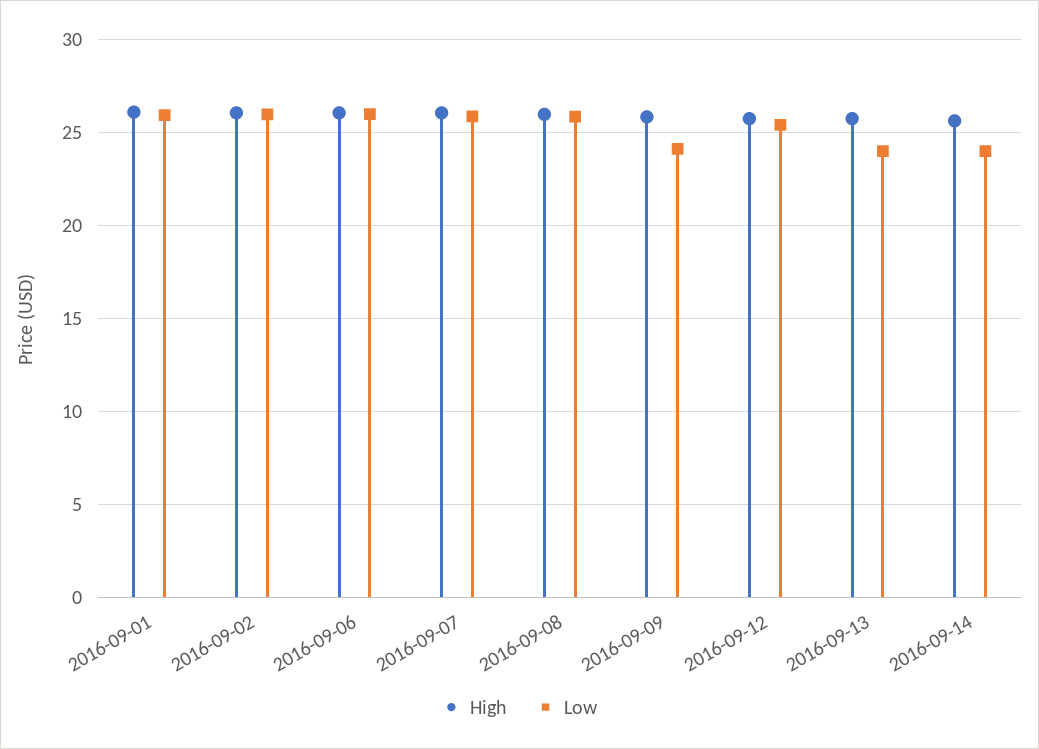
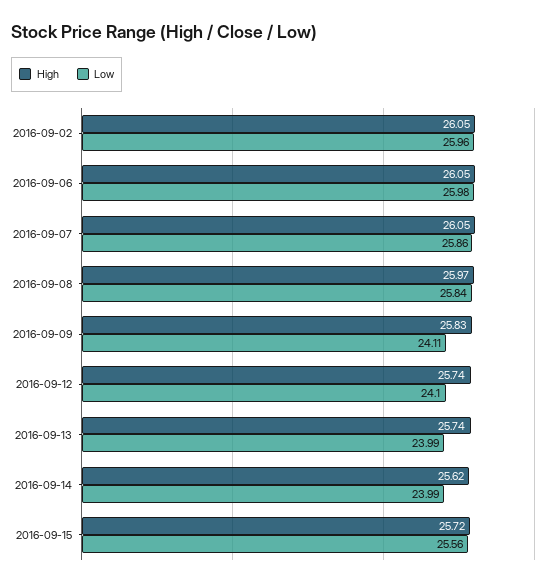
High, 2016-09-01: 26 -> none
Low, 2016-09-01: 26 -> none
Low, 2016-09-12: 25.5 -> 24.1
High, 2016-09-15: none -> 25.72
Low, 2016-09-15: none -> 25.56

